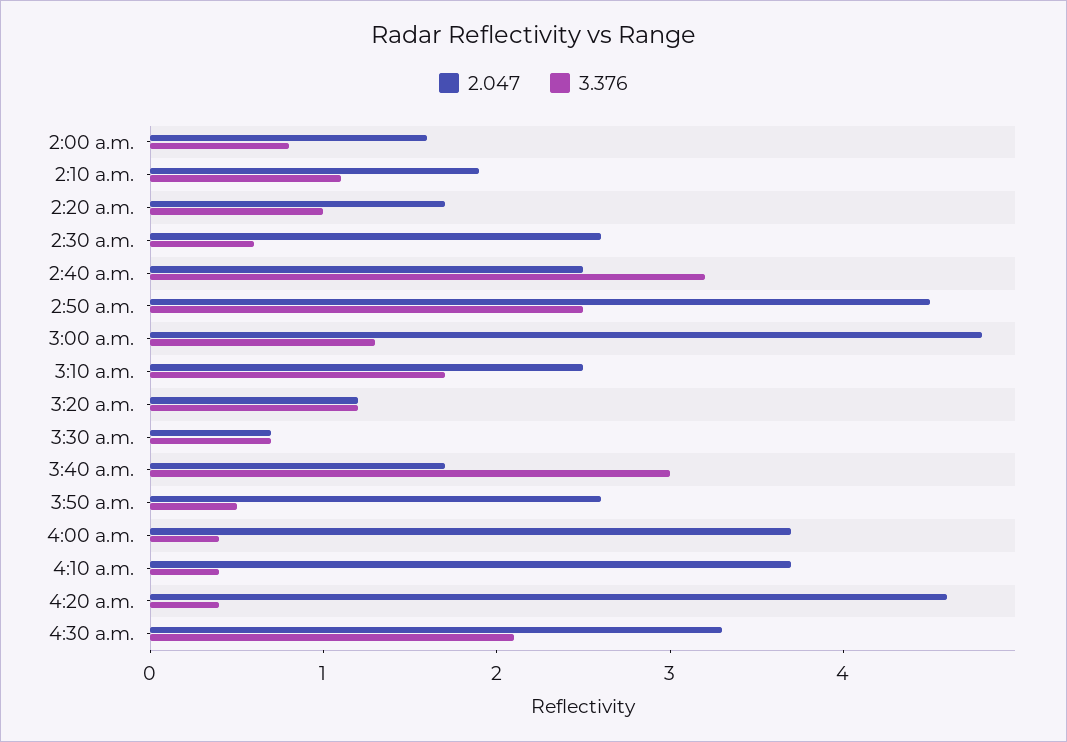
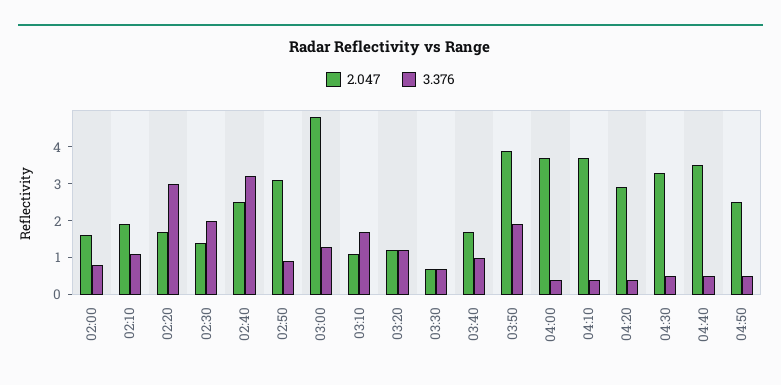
3.376, 2:20 a.m.: 1 -> 3
2.047, 2:30 a.m.: 2.6 -> 1.5
3.376, 2:30 a.m.: 0.6 -> 2
2.047, 2:50 a.m.: 4.5 -> 3
3.376, 2:50 a.m.: 2.5 -> 1
2.047, 3:10 a.m.: 2.5 -> 1
3.376, 3:40 a.m.: 3 -> 1
2.047, 3:50 a.m.: 2.6 -> 4
3.376, 3:50 a.m.: 0.5 -> 2
2.047, 4:20 a.m.: 4.6 -> 3
3.376, 4:30 a.m.: 2.1 -> 0.5
2.047, 04:40: none -> 3.5
3.376, 04:40: none -> 0.5
2.047, 04:50: none -> 2.5
3.376, 04:50: none -> 0.5

